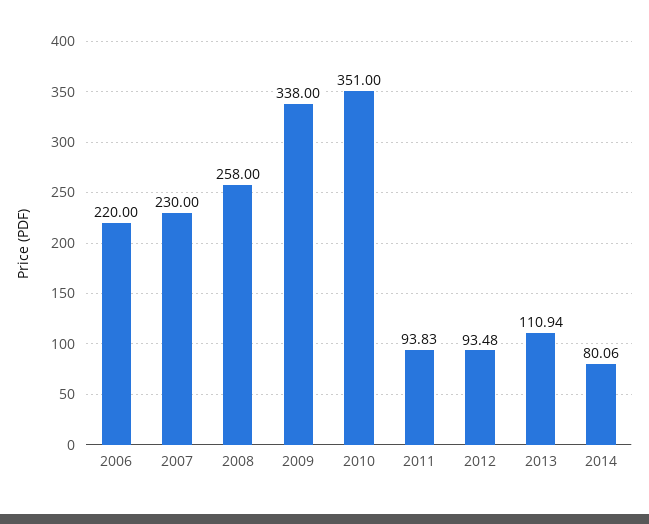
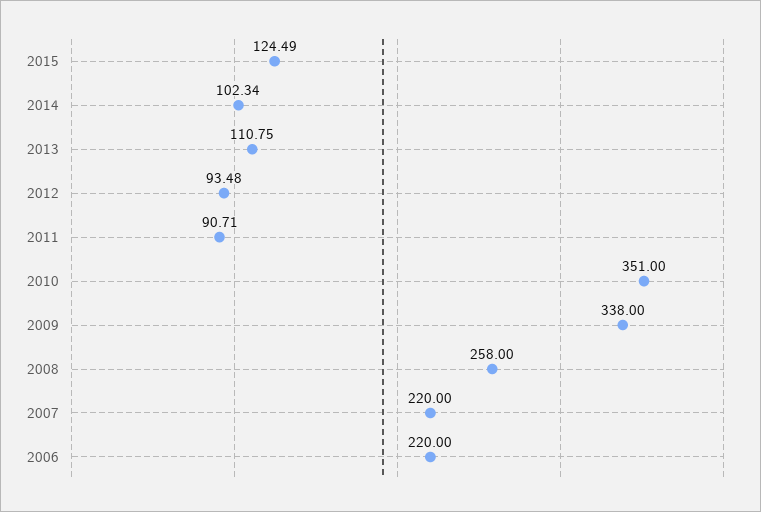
2007: 230 -> 220
2011: 93.83 -> 90.71
2013: 110.94 -> 110.75
2014: 80.06 -> 102.34
2015: none -> 124.49

